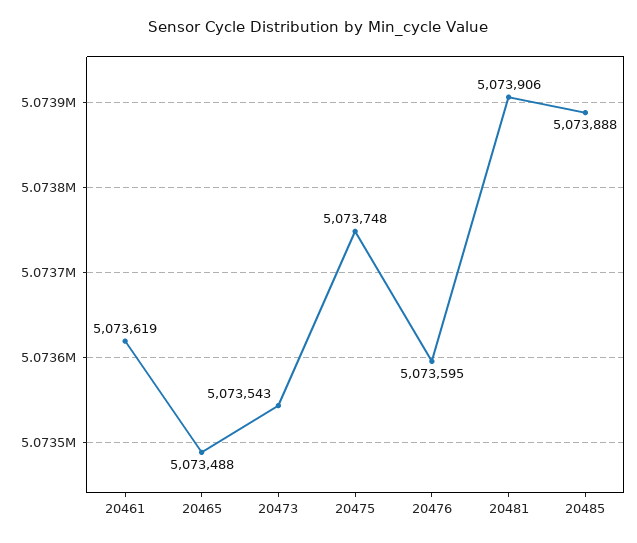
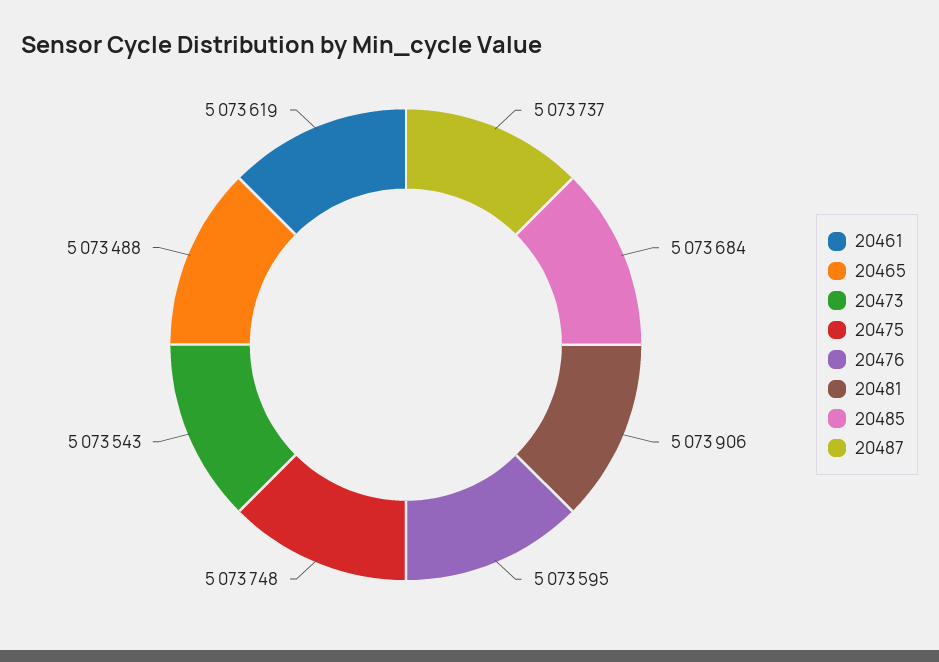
20485: 5073888 -> 5073684
20487: none -> 5073737

